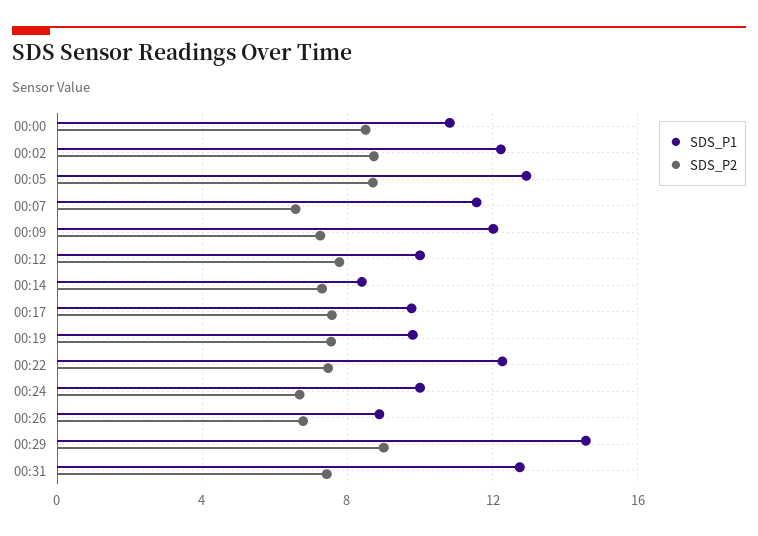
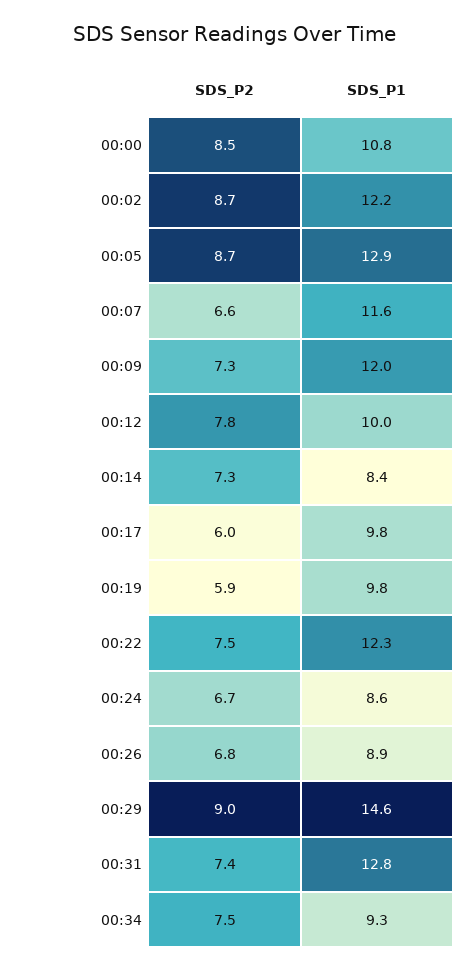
SDS_P2, 00:17: 7.5 -> 6
SDS_P2, 00:19: 7.5 -> 5.9
SDS_P1, 00:24: 10 -> 8.6
SDS_P2, 00:34: none -> 7.5
SDS_P1, 00:34: none -> 9.3

